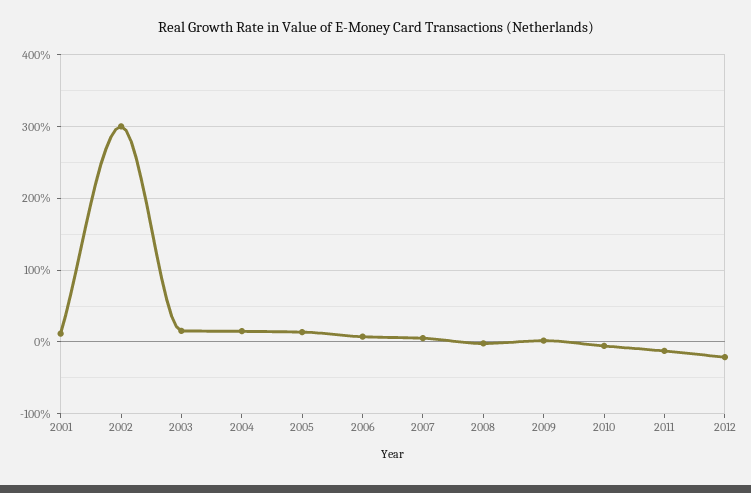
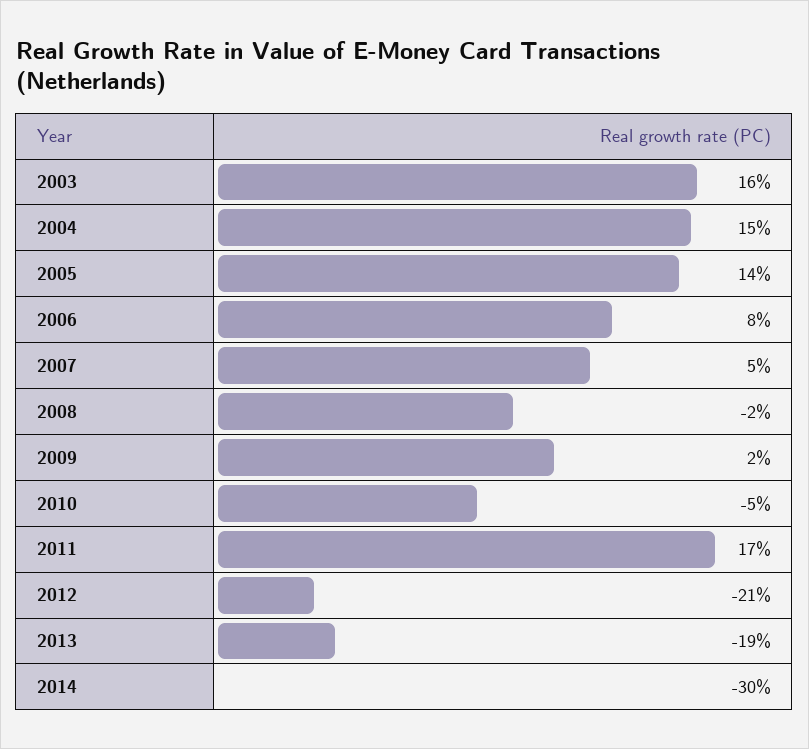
2001: 10 -> none
2002: 300 -> none
2011: -10 -> 17
2013: none -> -19
2014: none -> -30

